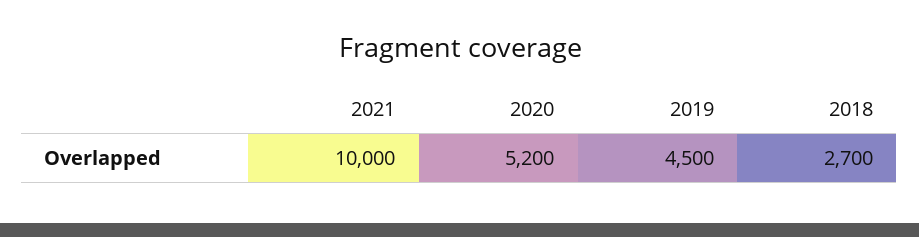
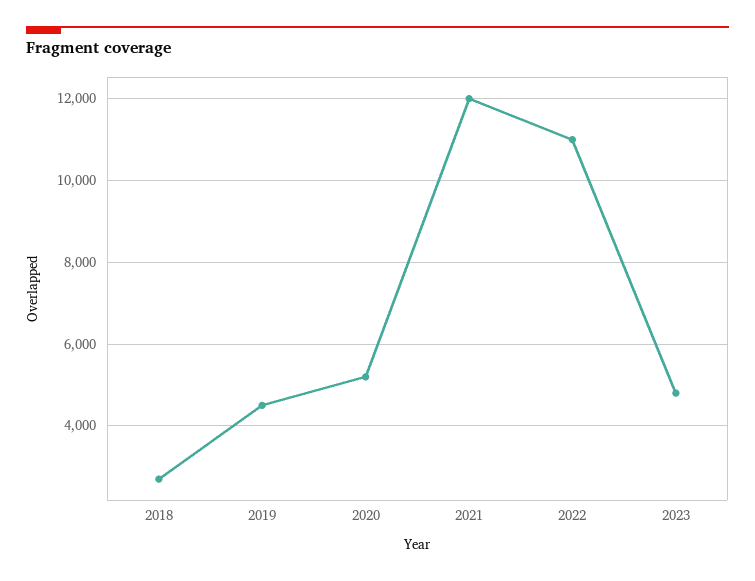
2021: 10000 -> 12000
2022: none -> 11000
2023: none -> 4800

